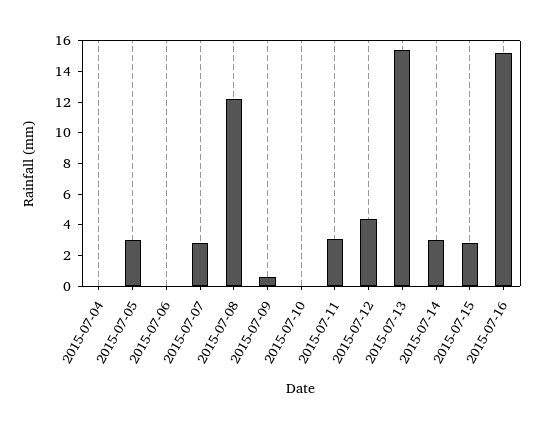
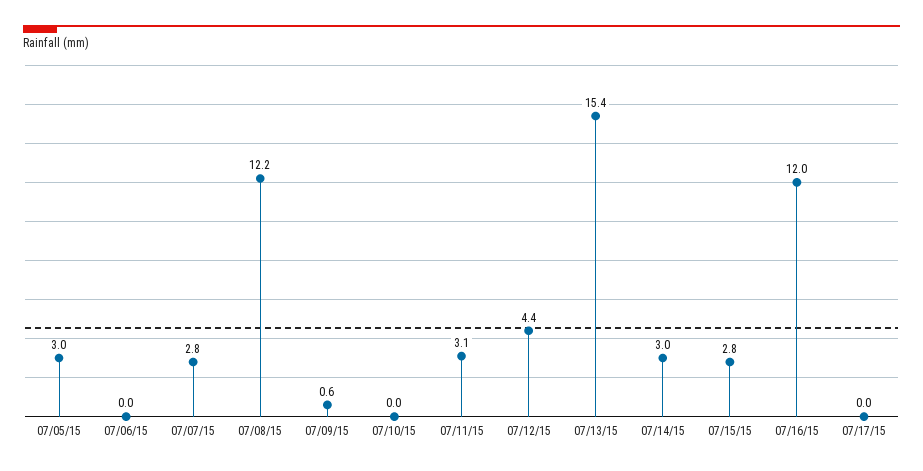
2015-07-04: 0 -> none
2015-07-16: 15 -> 12
07/17/15: none -> 0

